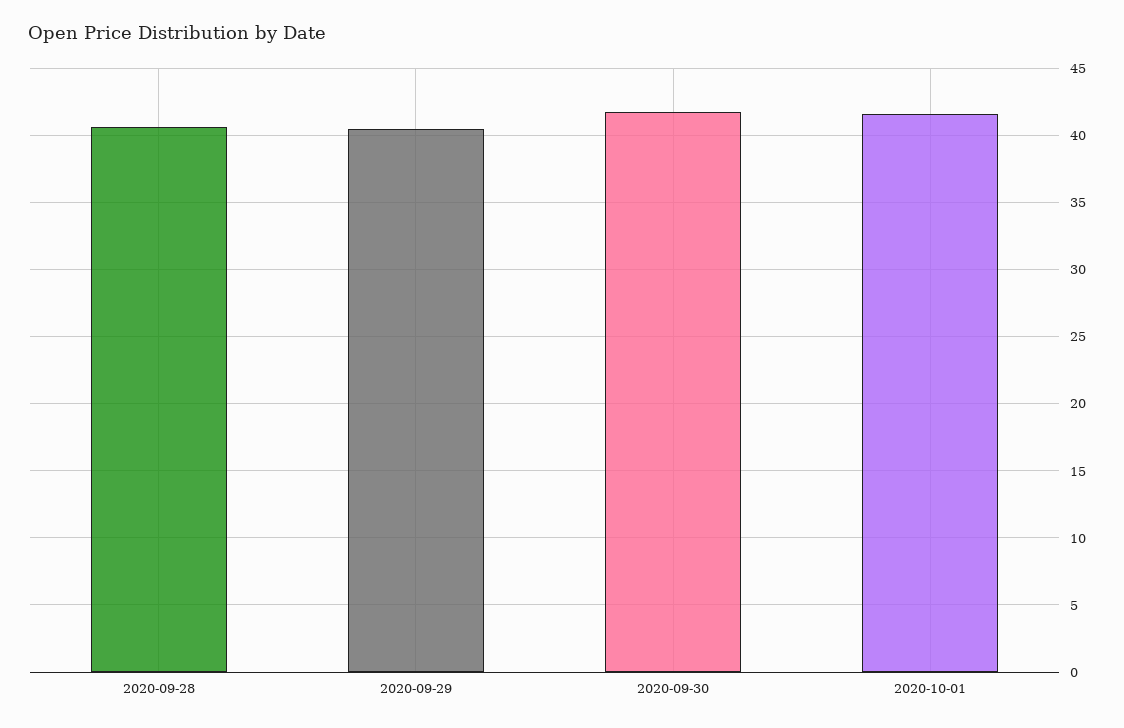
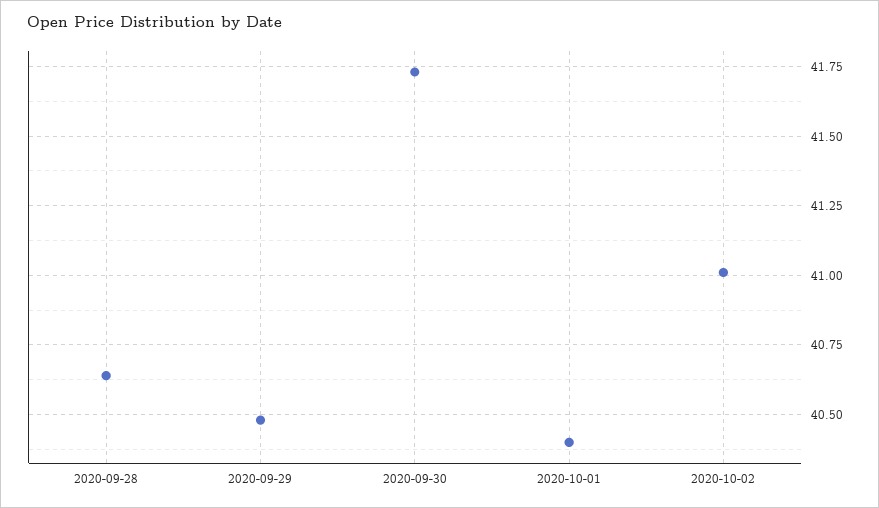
2020-10-01: 41.5 -> 40.4
2020-10-02: none -> 41

